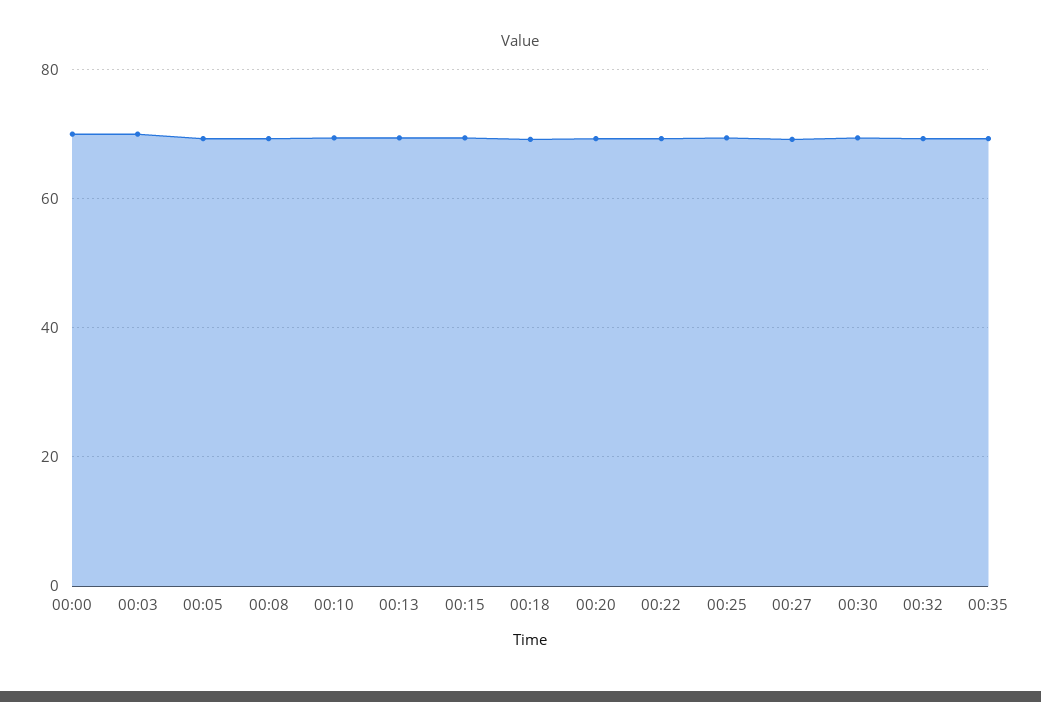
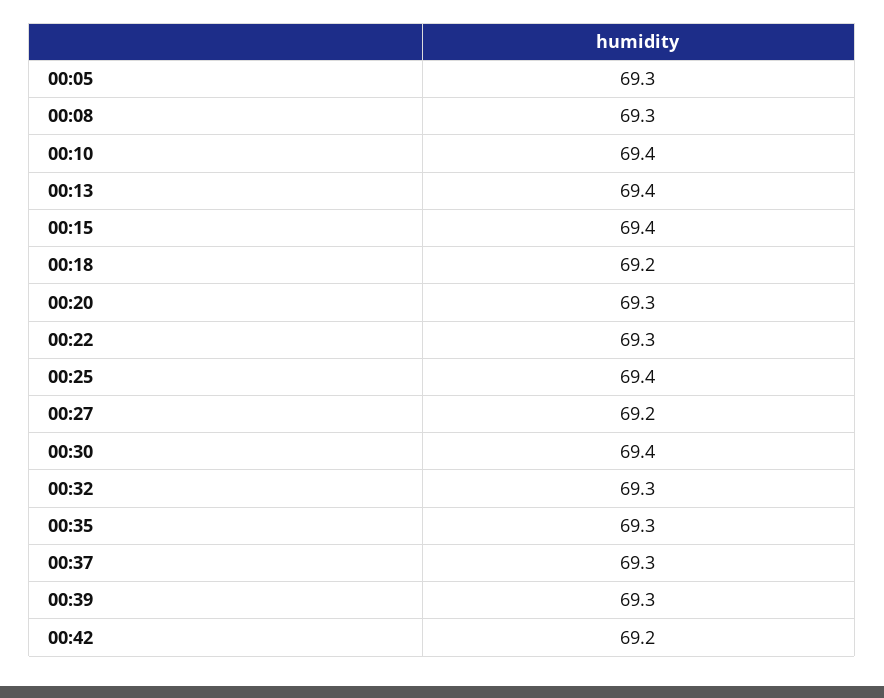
00:00: 70 -> none
00:03: 70 -> none
00:37: none -> 69.3
00:39: none -> 69.3
00:42: none -> 69.2

